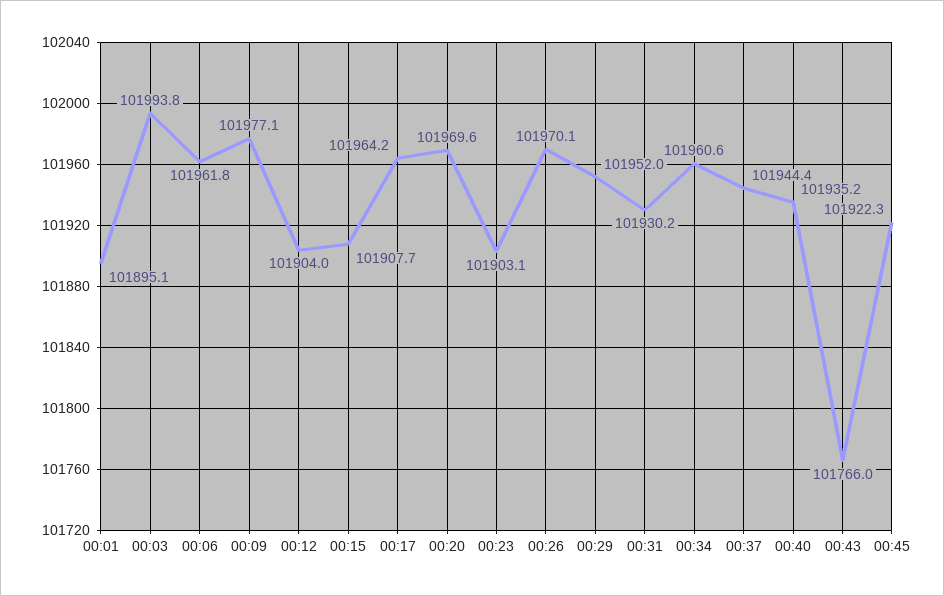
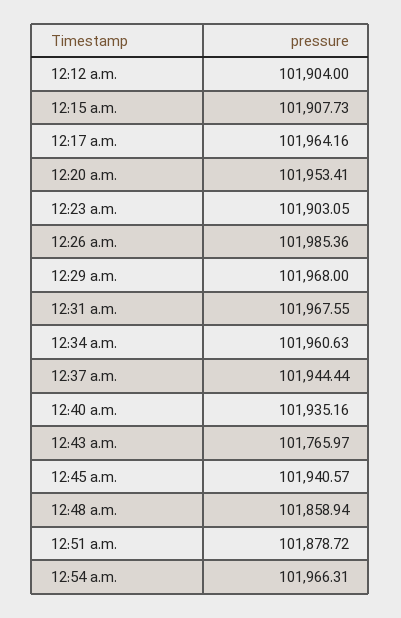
00:01: 101895.1 -> none
00:03: 101993.8 -> none
00:06: 101961.8 -> none
00:09: 101977.1 -> none
00:20: 101969.6 -> 101953.41
00:26: 101970.1 -> 101985.36
00:29: 101952 -> 101968
00:31: 101930.2 -> 101967.55
00:45: 101922.3 -> 101940.57
12:48 a.m.: none -> 101858.94
12:51 a.m.: none -> 101878.72
12:54 a.m.: none -> 101966.31

